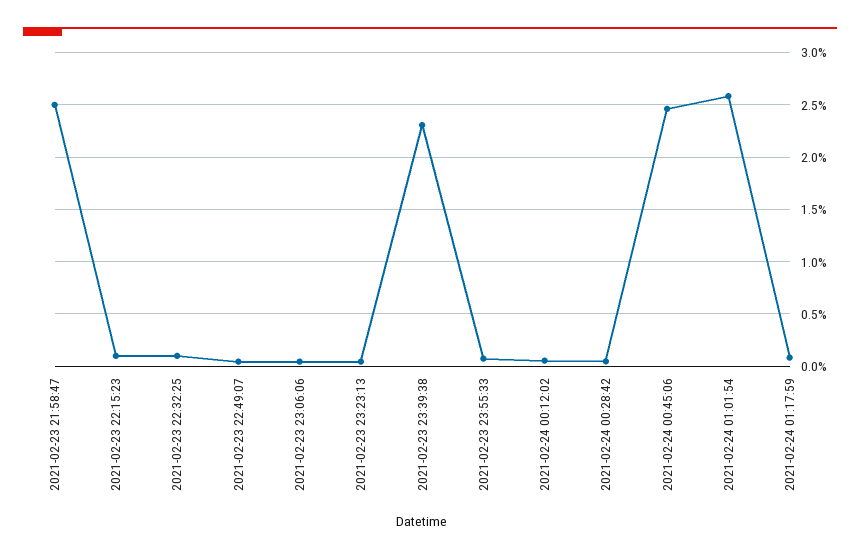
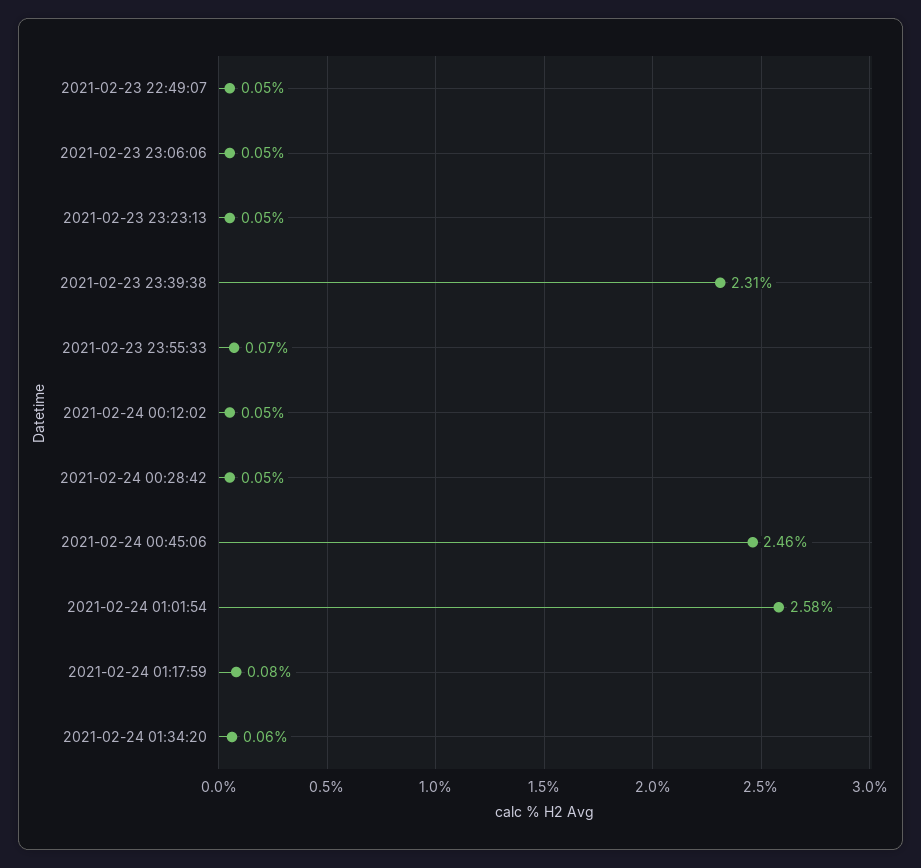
2021-02-23 21:58:47: 2.5 -> none
2021-02-23 22:15:23: 0.1 -> none
2021-02-23 22:32:25: 0.1 -> none
2021-02-24 01:34:20: none -> 0.06

